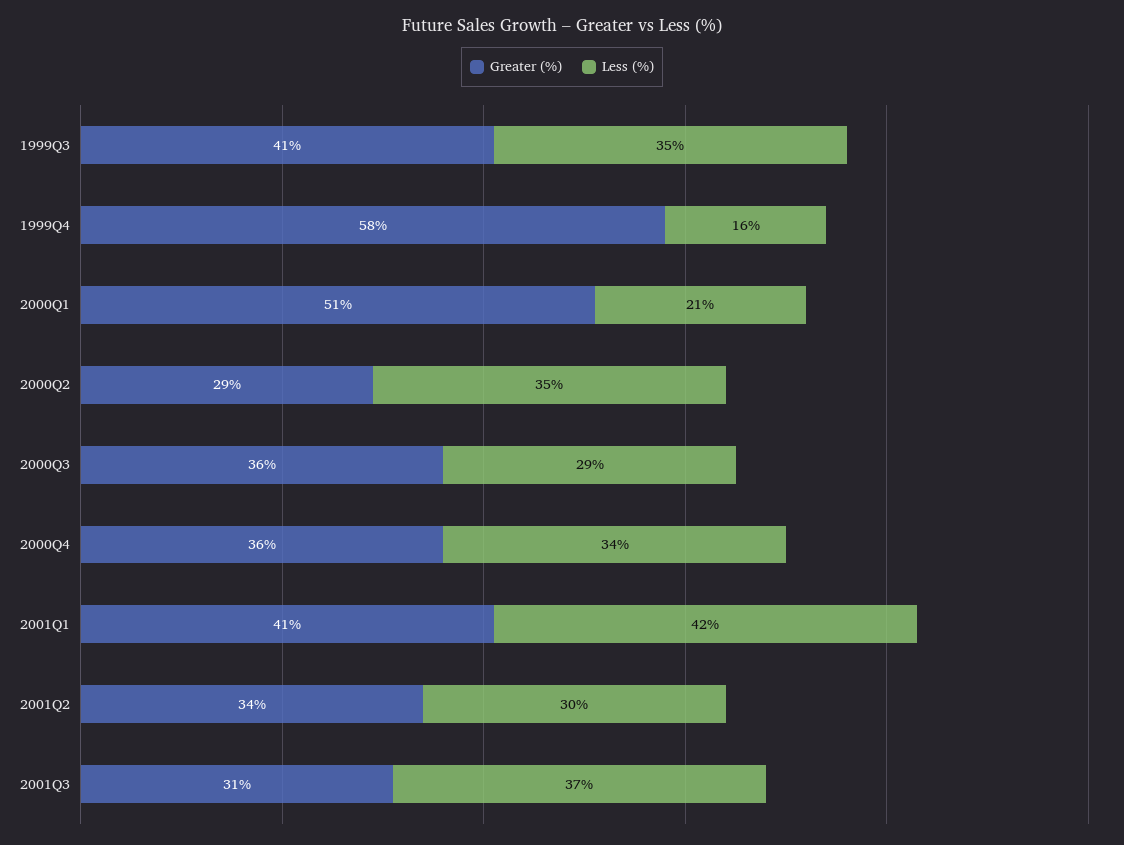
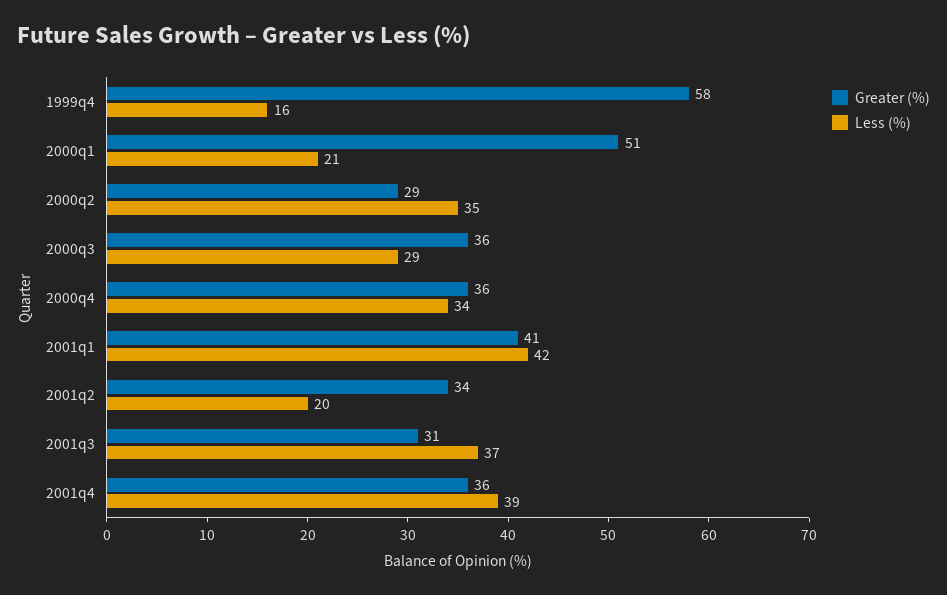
Greater (%), 1999Q3: 41 -> none
Less (%), 1999Q3: 35 -> none
Less (%), 2001Q2: 30 -> 20
Greater (%), 2001q4: none -> 36
Less (%), 2001q4: none -> 39

